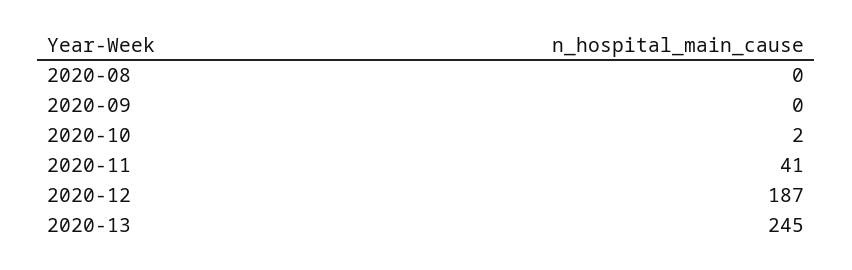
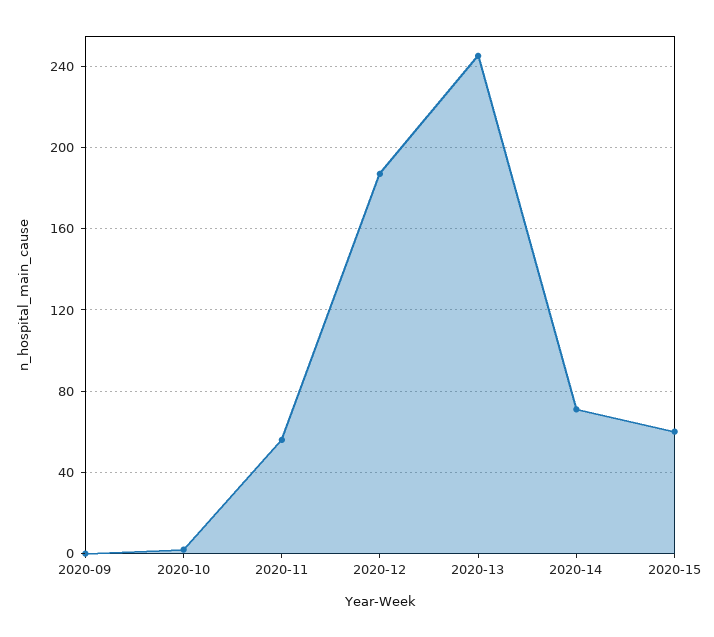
2020-08: 0 -> none
2020-11: 41 -> 55
2020-14: none -> 70
2020-15: none -> 60

